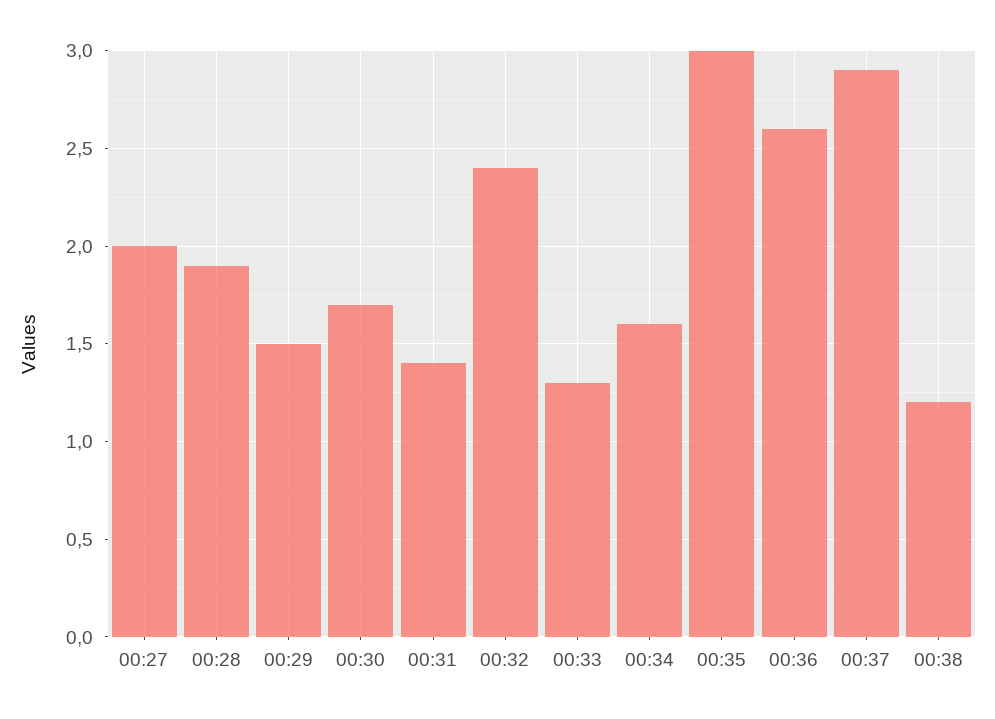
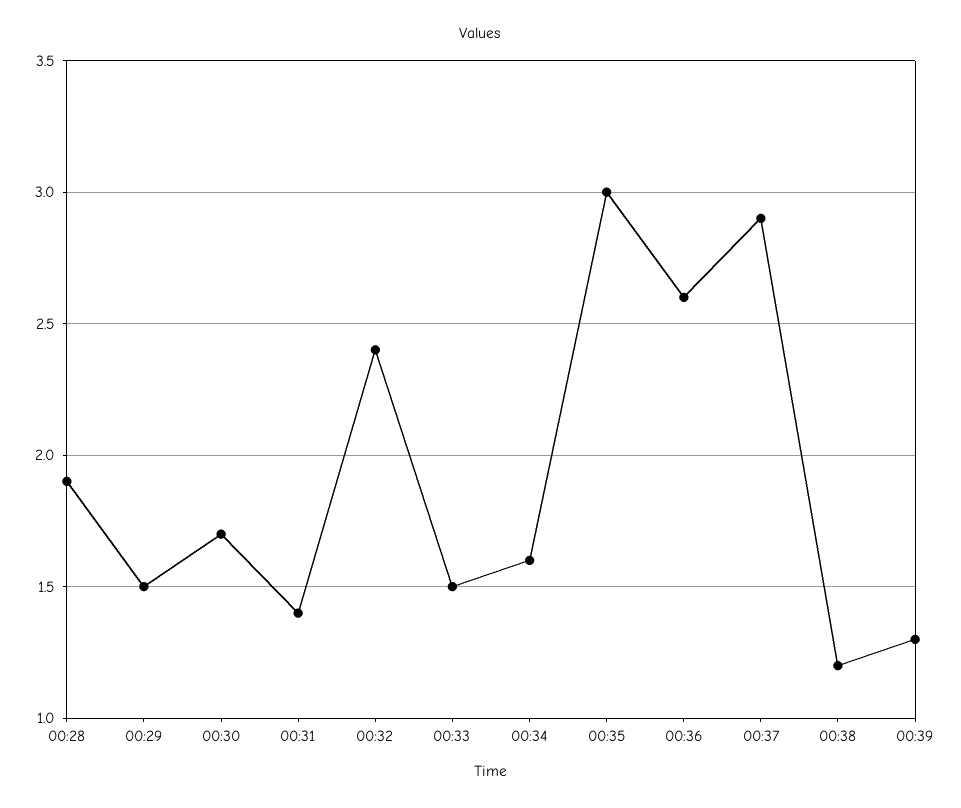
00:27: 2 -> none
00:33: 1.3 -> 1.5
00:39: none -> 1.3

